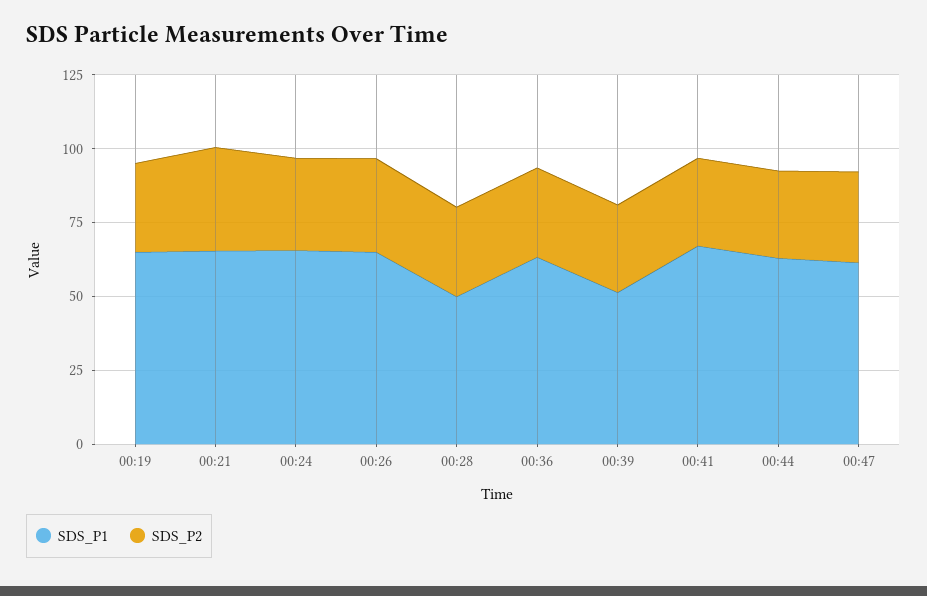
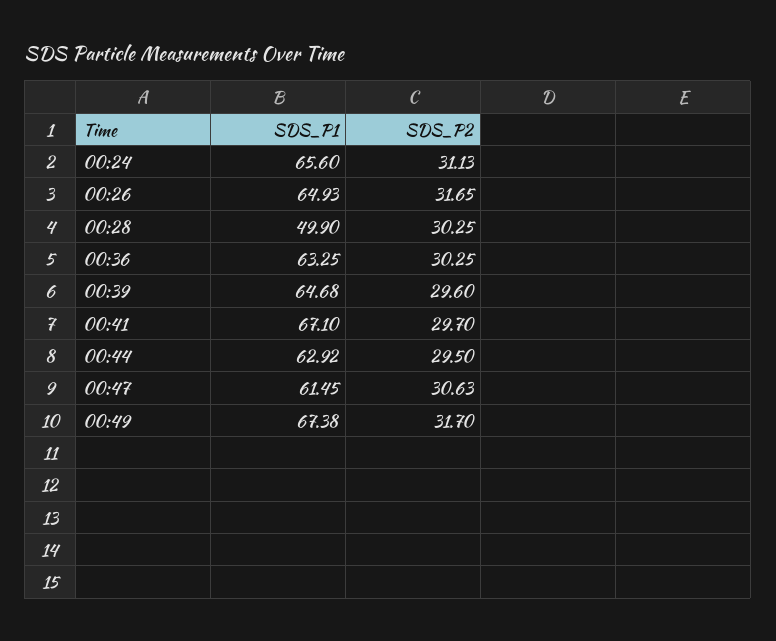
SDS_P1, 00:19: 65 -> none
SDS_P2, 00:19: 30 -> none
SDS_P1, 00:21: 65 -> none
SDS_P2, 00:21: 35 -> none
SDS_P1, 00:39: 50 -> 64.68
SDS_P1, 00:49: none -> 67.38
SDS_P2, 00:49: none -> 31.7

